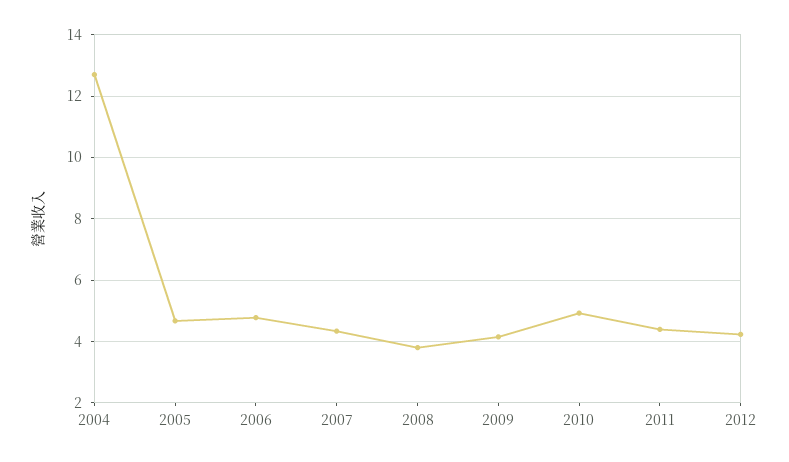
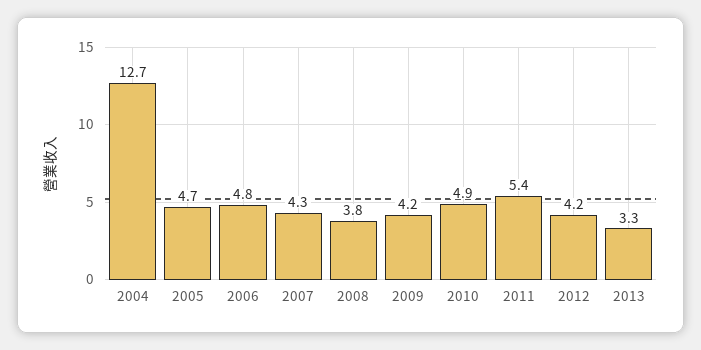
2011: 4.4 -> 5.4
2013: none -> 3.3

